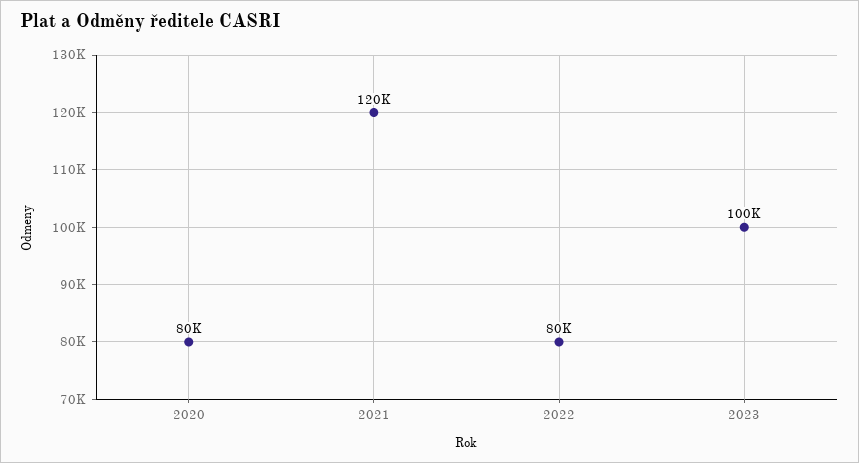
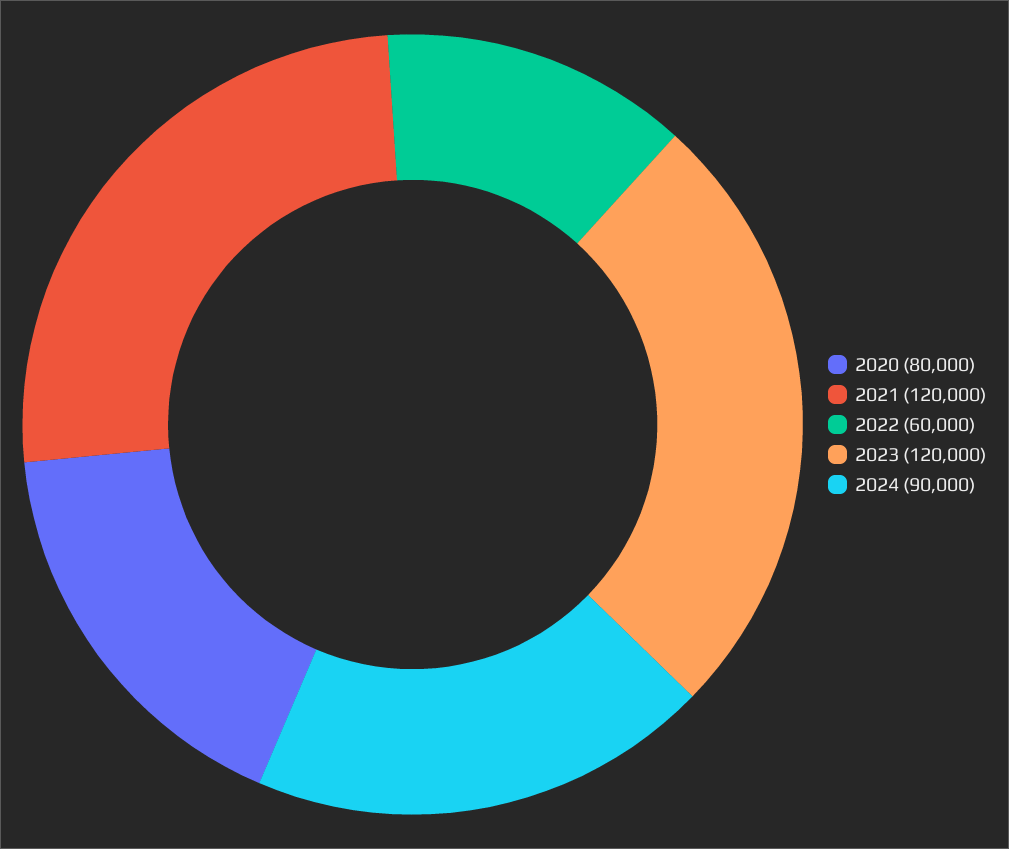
2022: 80000 -> 60000
2023: 100000 -> 120000
2024: none -> 90000

